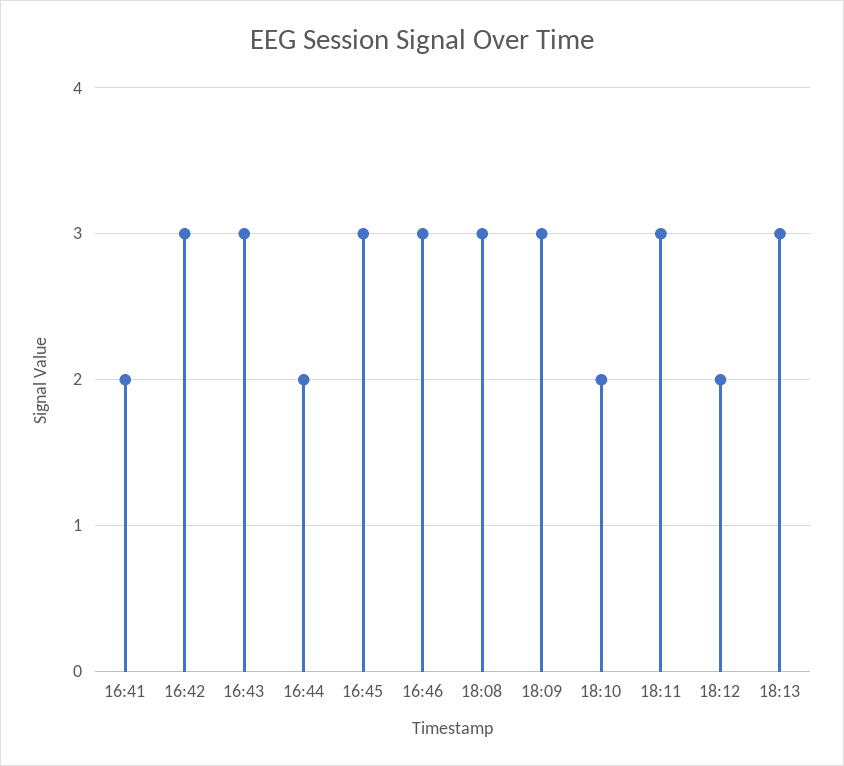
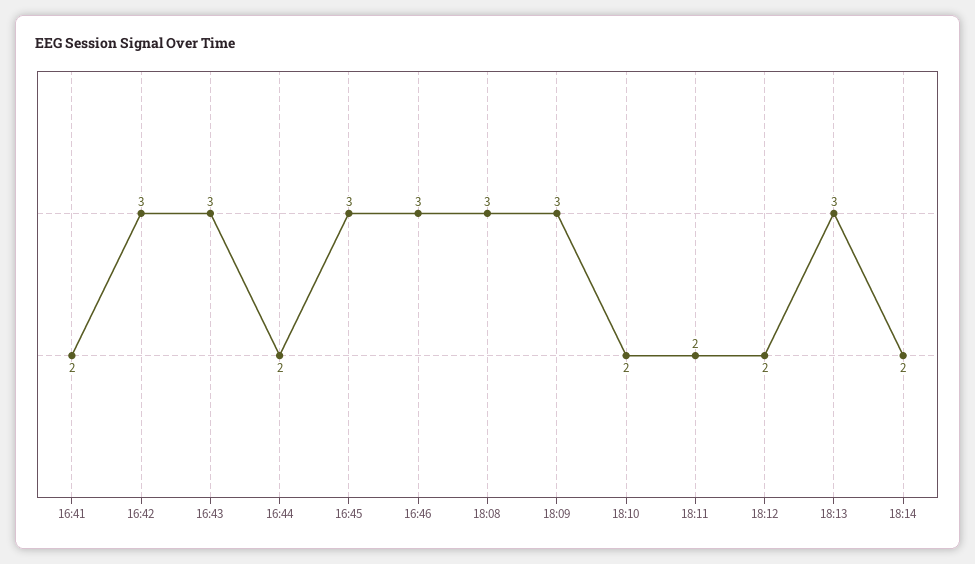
18:11: 3 -> 2
18:14: none -> 2

